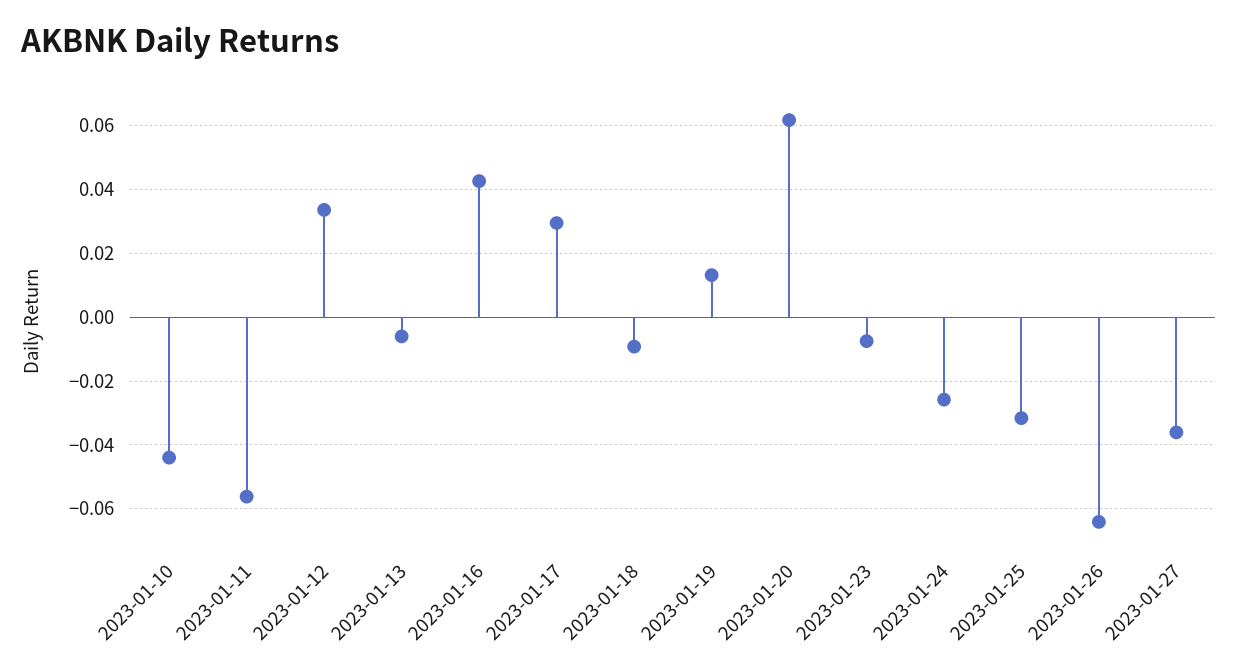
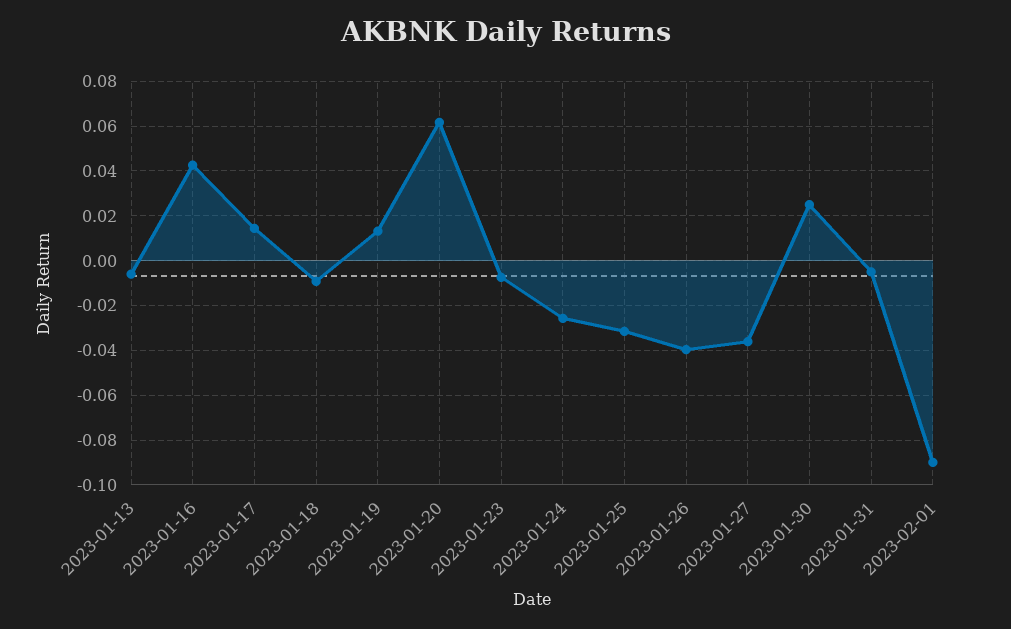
2023-01-10: -0.044 -> none
2023-01-11: -0.056 -> none
2023-01-12: 0.034 -> none
2023-01-17: 0.03 -> 0.015
2023-01-26: -0.064 -> -0.04
2023-01-30: none -> 0.025
2023-01-31: none -> -0.005
2023-02-01: none -> -0.09

